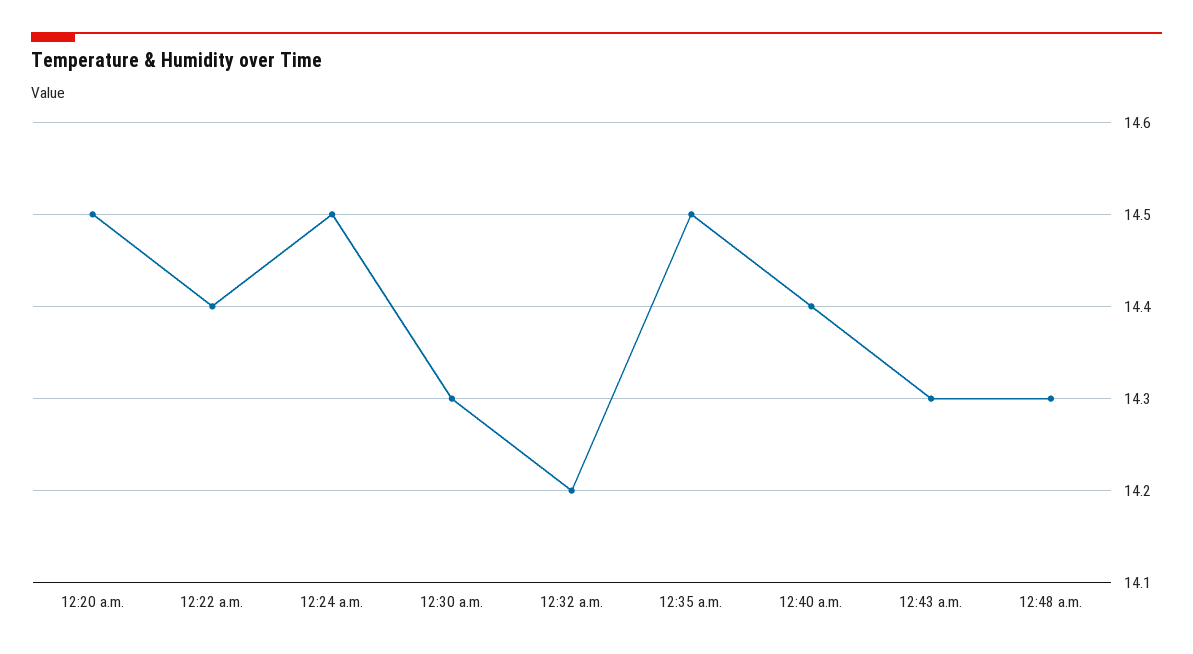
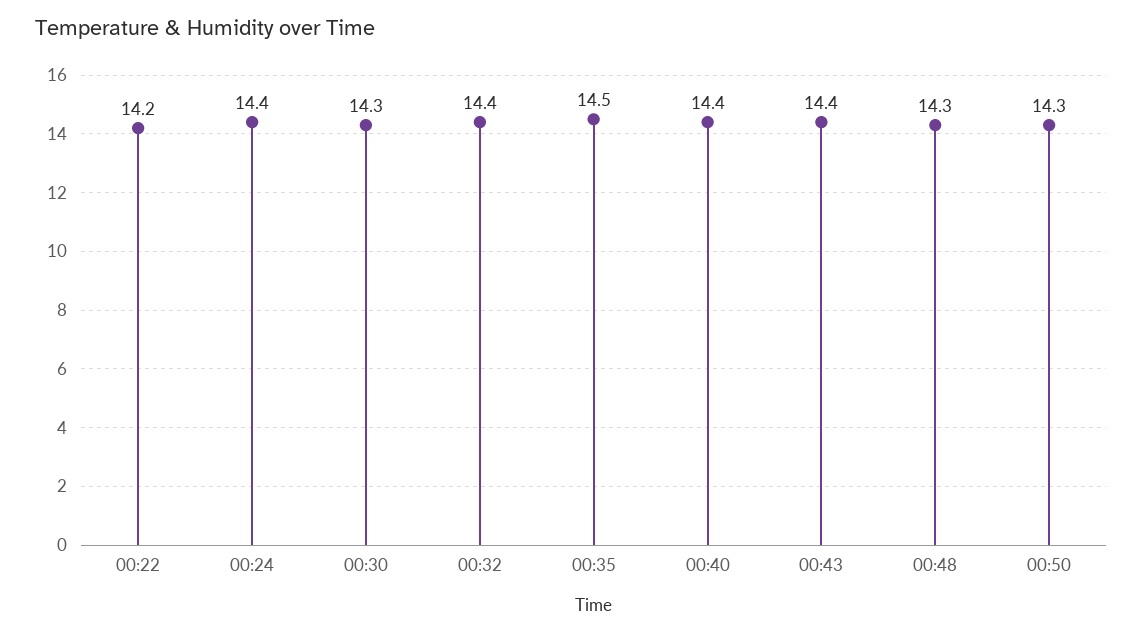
12:20 a.m.: 14.5 -> none
12:22 a.m.: 14.4 -> 14.2
12:24 a.m.: 14.5 -> 14.4
12:32 a.m.: 14.2 -> 14.4
12:43 a.m.: 14.3 -> 14.4
00:50: none -> 14.3

